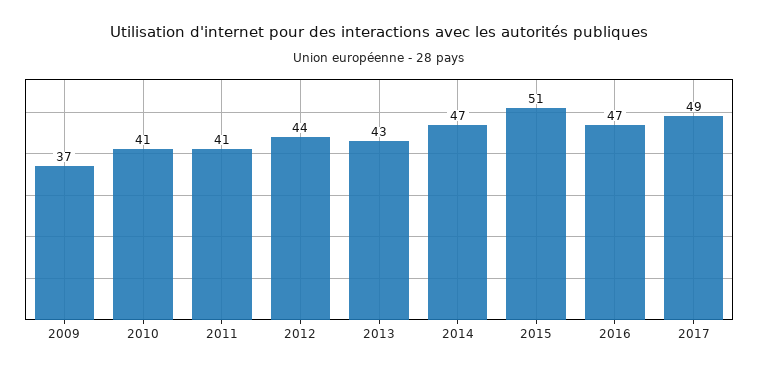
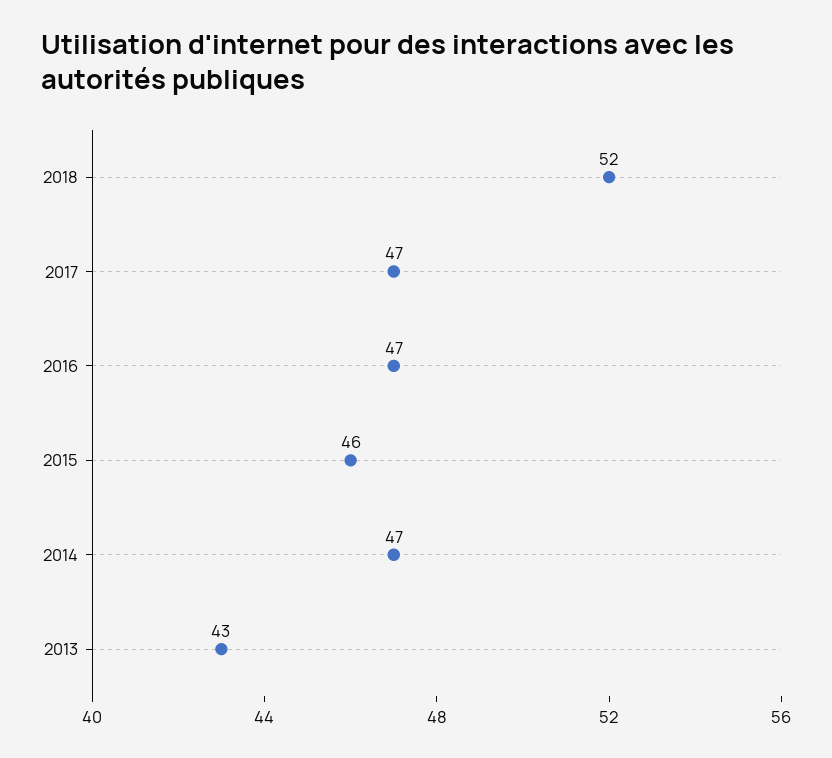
2009: 37 -> none
2010: 41 -> none
2011: 41 -> none
2012: 44 -> none
2015: 51 -> 46
2017: 49 -> 47
2018: none -> 52

